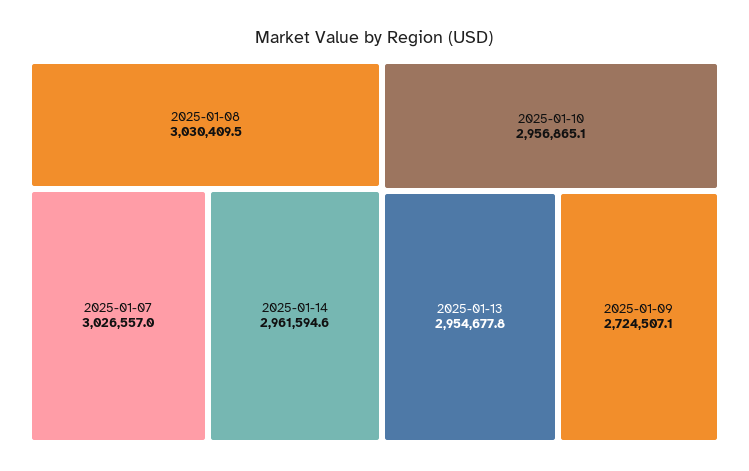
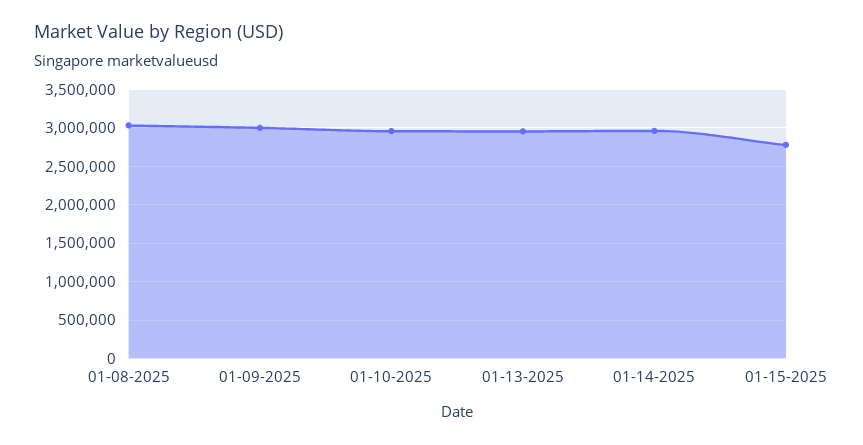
2025-01-07: 3026557 -> none
2025-01-09: 2724507.1 -> 3000000
01-15-2025: none -> 2800000

